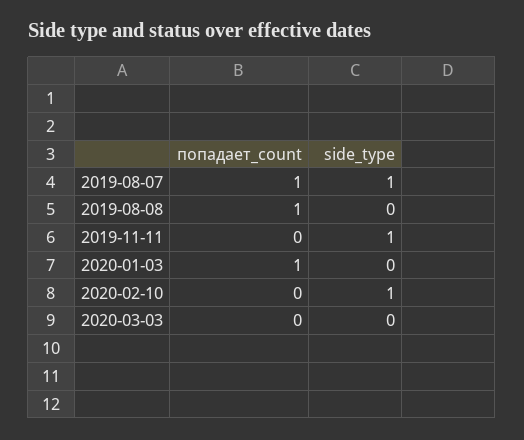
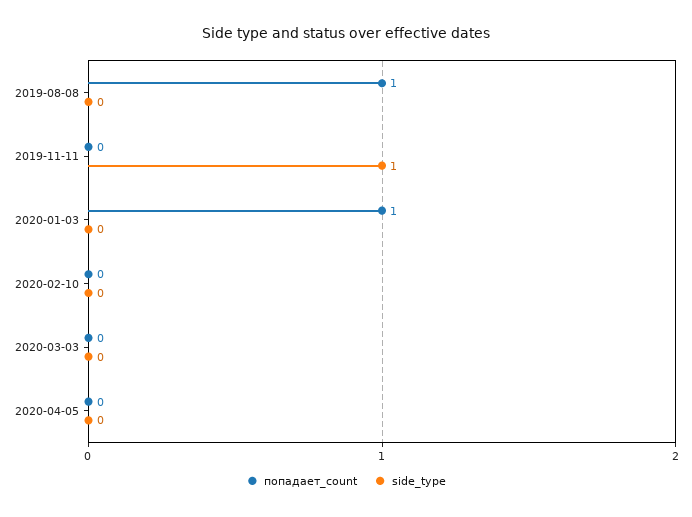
попадает_count, 2019-08-07: 1 -> none
side_type, 2019-08-07: 1 -> none
side_type, 2020-02-10: 1 -> 0
попадает_count, 2020-04-05: none -> 0
side_type, 2020-04-05: none -> 0

